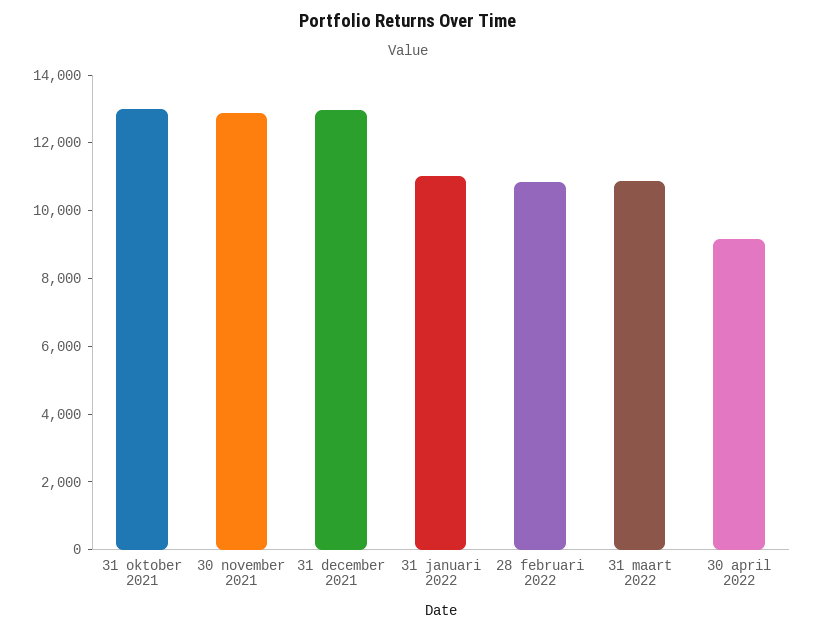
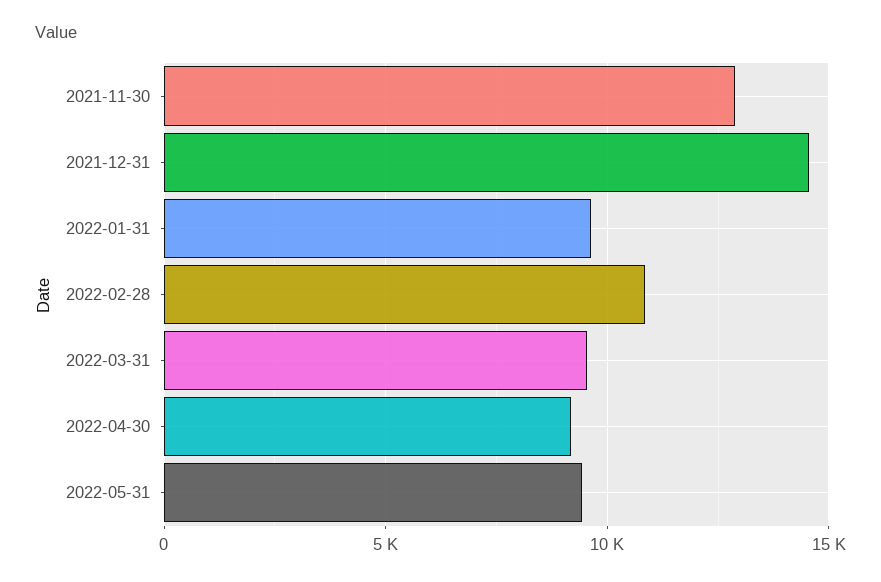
31 oktober 2021: 13000 -> none
31 december 2021: 13000 -> 14500
31 januari 2022: 11000 -> 9500
31 maart 2022: 11000 -> 9500
2022-05-31: none -> 9500

